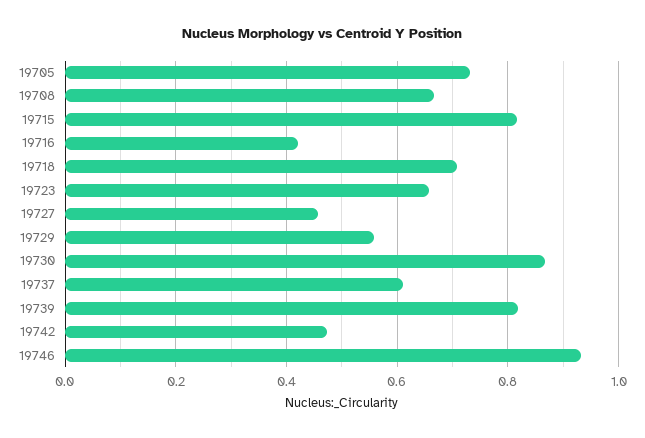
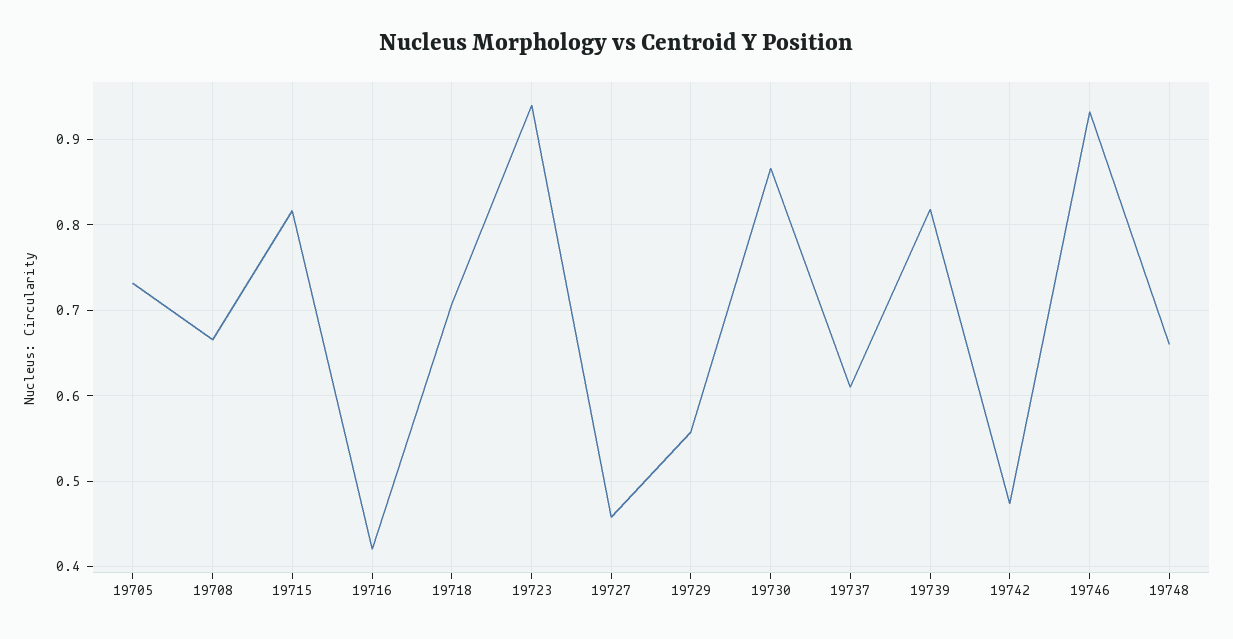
19723: 0.66 -> 0.94
19748: none -> 0.66

